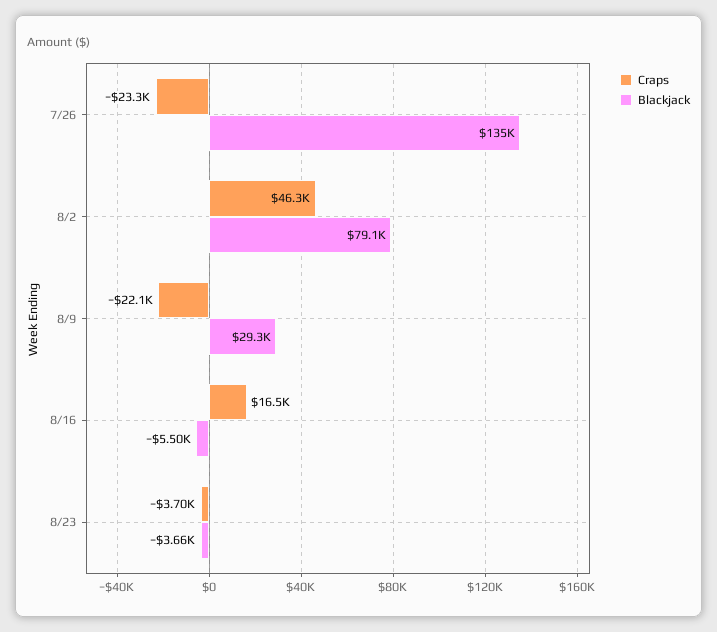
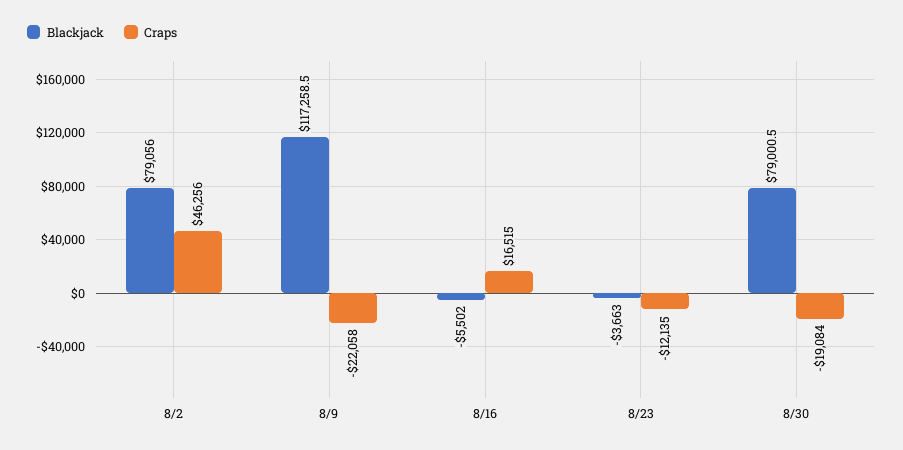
Craps, 7/26: -23300 -> none
Blackjack, 7/26: 135000 -> none
Blackjack, 8/9: 29300 -> 117258.5
Craps, 8/23: -3700 -> -12135
Blackjack, 8/30: none -> 79000.5
Craps, 8/30: none -> -19084

